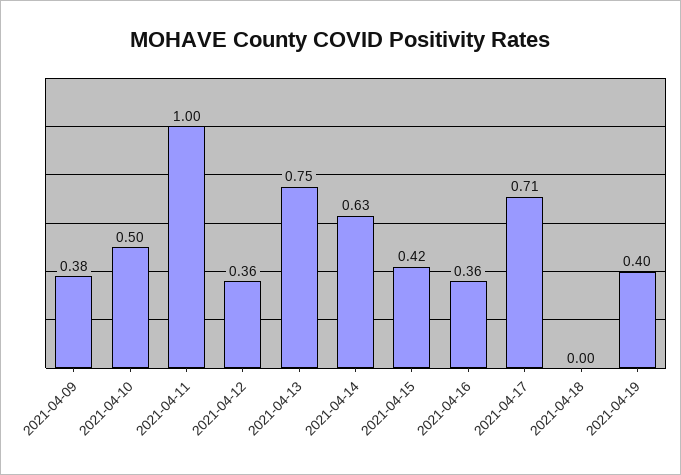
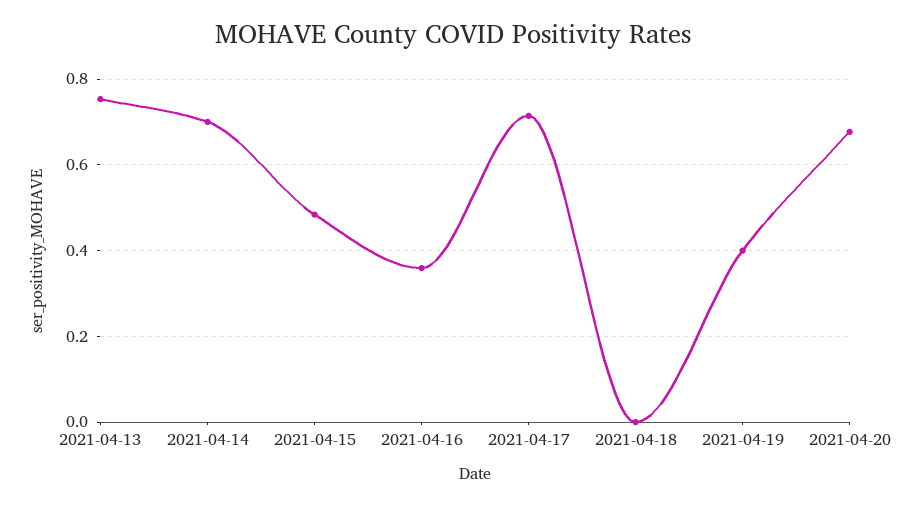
2021-04-09: 0.38 -> none
2021-04-10: 0.5 -> none
2021-04-11: 1 -> none
2021-04-12: 0.36 -> none
2021-04-14: 0.63 -> 0.7
2021-04-15: 0.42 -> 0.48
2021-04-20: none -> 0.68

